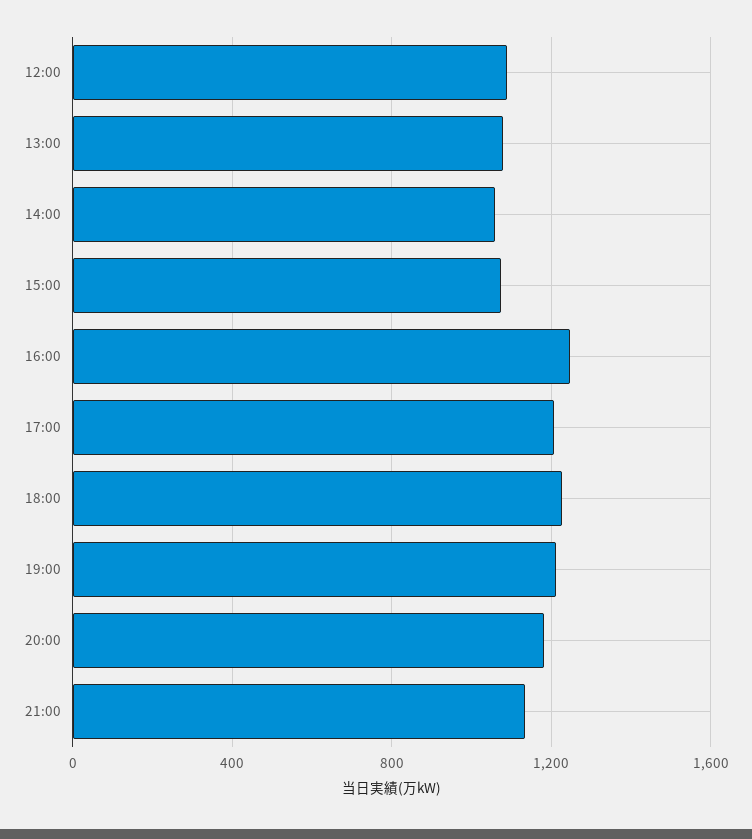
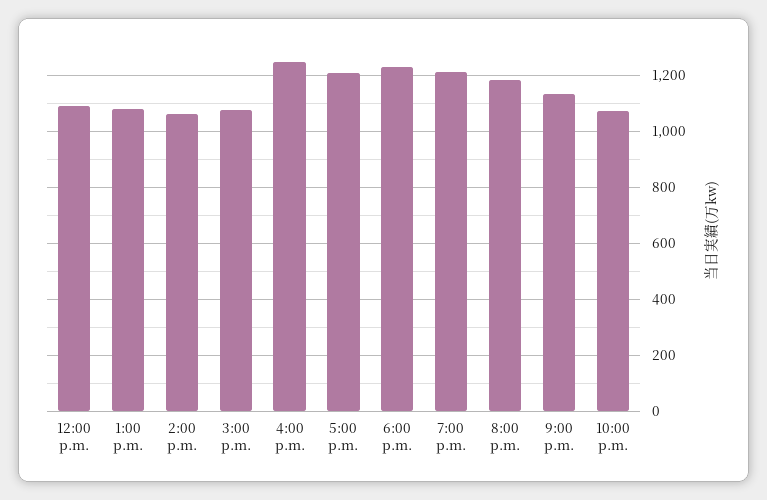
10:00 p.m.: none -> 1075

